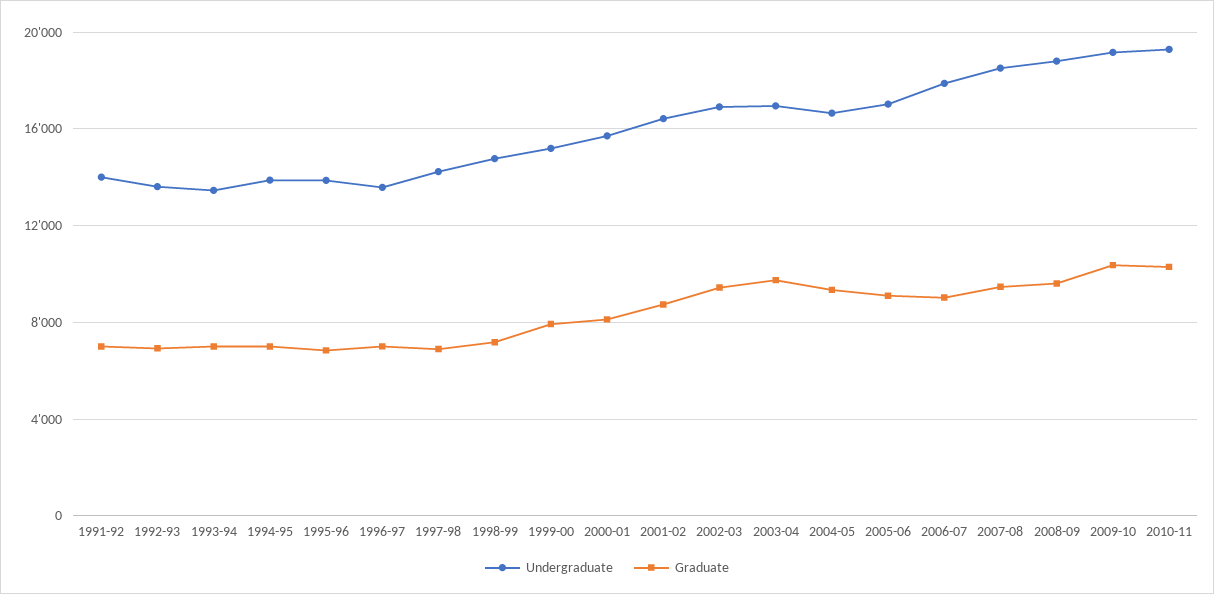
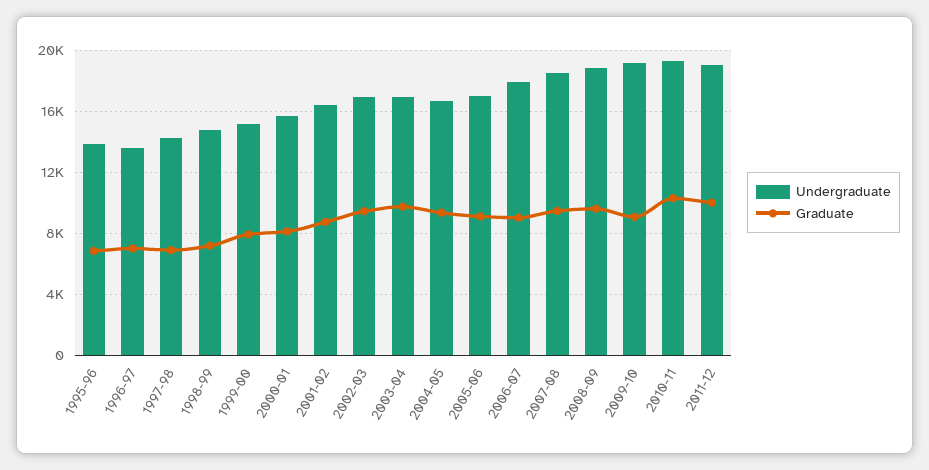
Undergraduate, 1991-92: 14000 -> none
Graduate, 1991-92: 7000 -> none
Undergraduate, 1992-93: 13500 -> none
Graduate, 1992-93: 7000 -> none
Undergraduate, 1993-94: 13500 -> none
Graduate, 1993-94: 7000 -> none
Undergraduate, 1994-95: 14000 -> none
Graduate, 1994-95: 7000 -> none
Graduate, 2009-10: 10500 -> 9000
Undergraduate, 2011-12: none -> 19000
Graduate, 2011-12: none -> 10000

